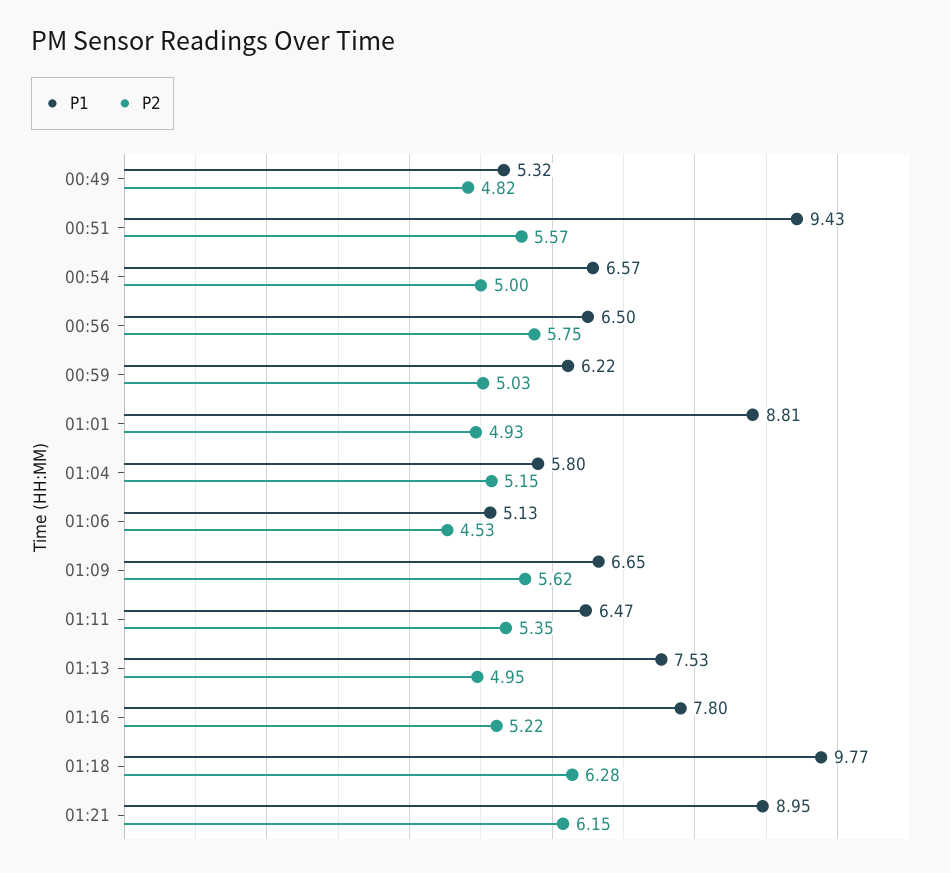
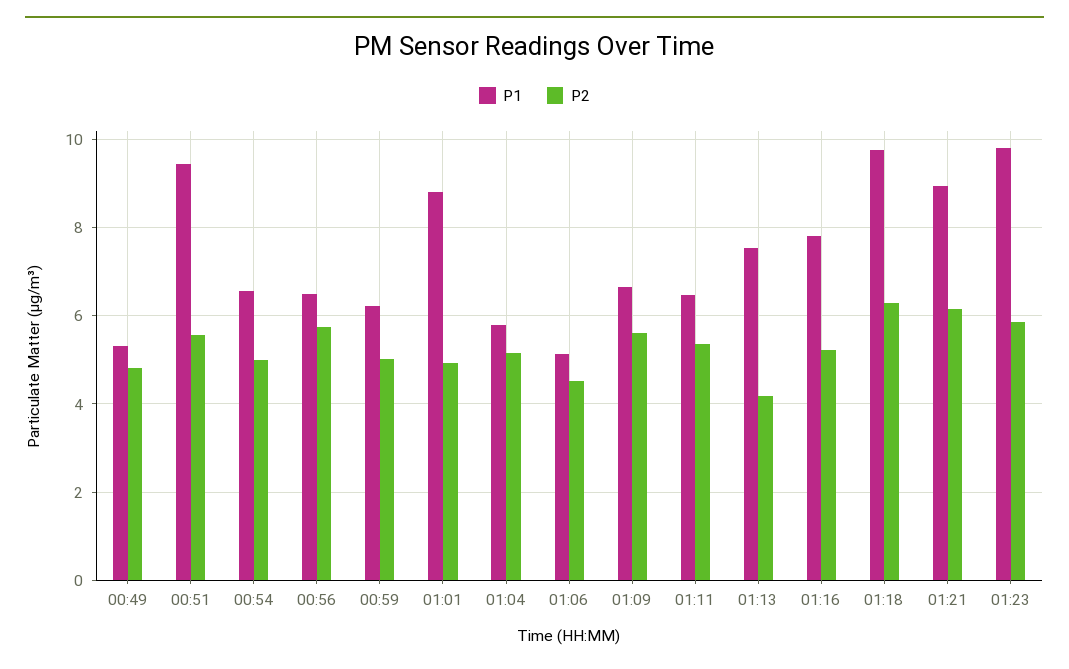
P2, 01:13: 4.95 -> 4.2
P1, 01:23: none -> 9.8
P2, 01:23: none -> 5.8

